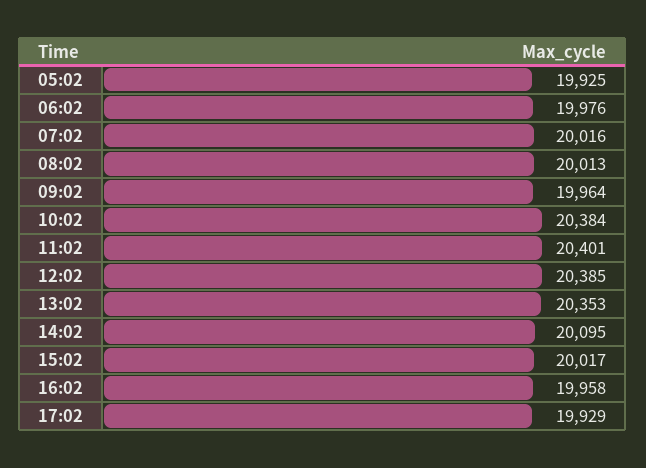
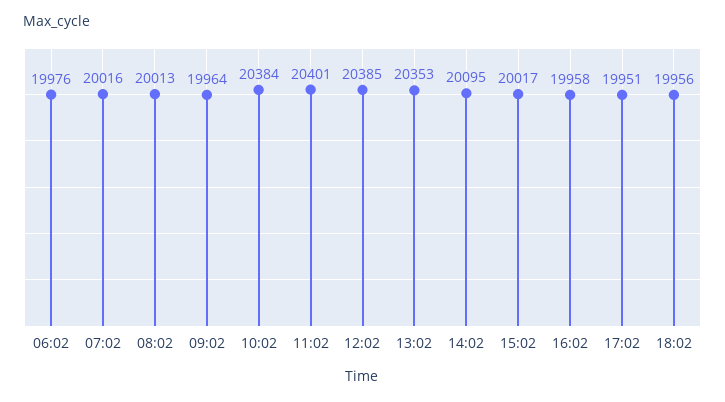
05:02: 19925 -> none
17:02: 19929 -> 19951
18:02: none -> 19956

